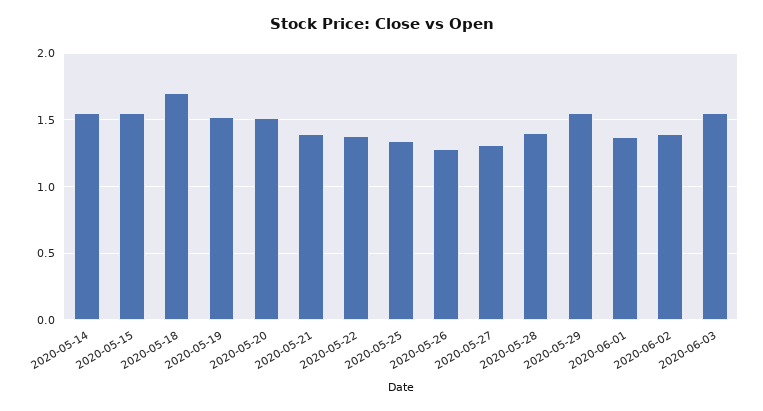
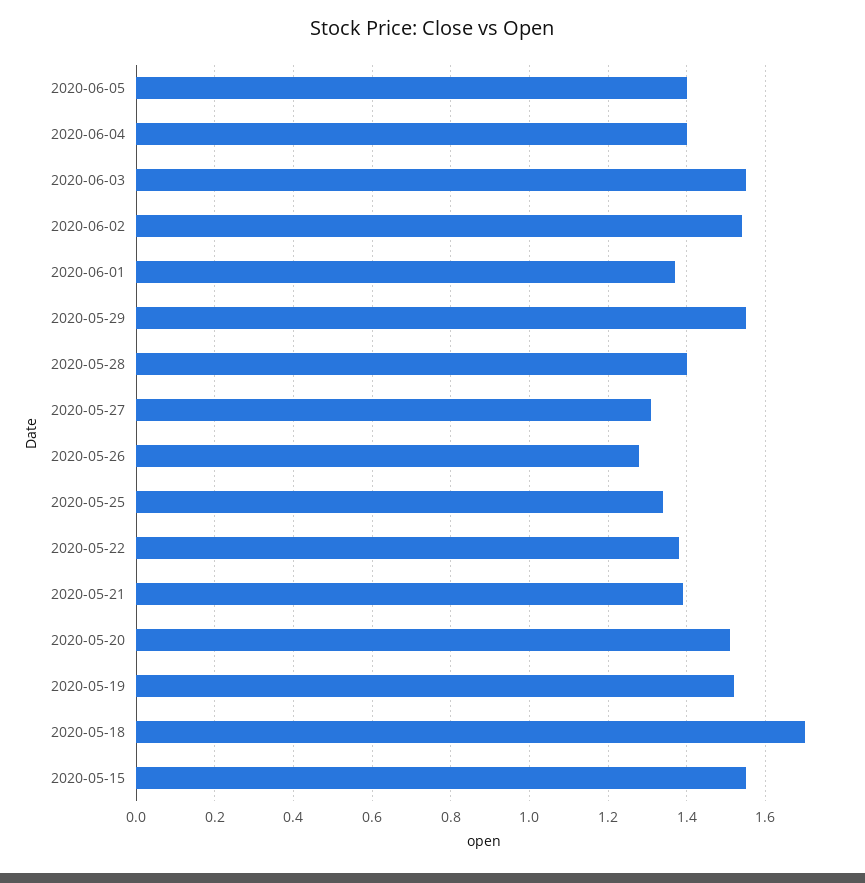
2020-05-14: 1.55 -> none
2020-06-02: 1.4 -> 1.55
2020-06-05: none -> 1.4
2020-06-04: none -> 1.4

